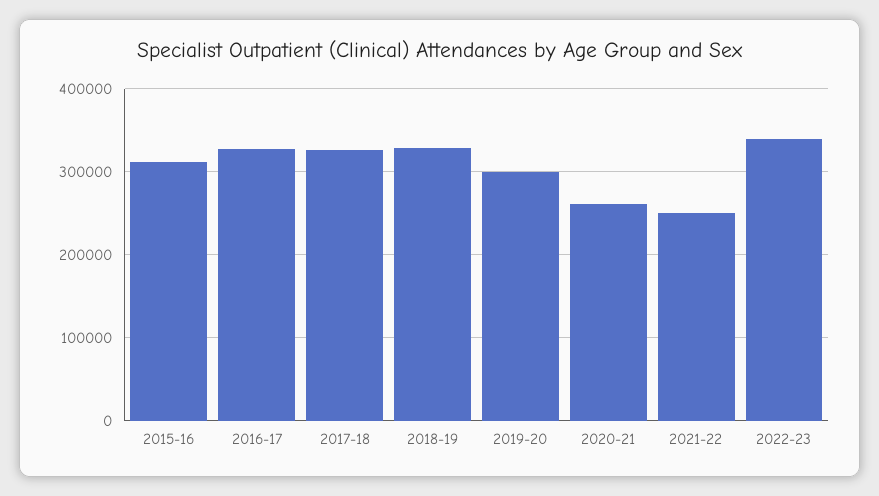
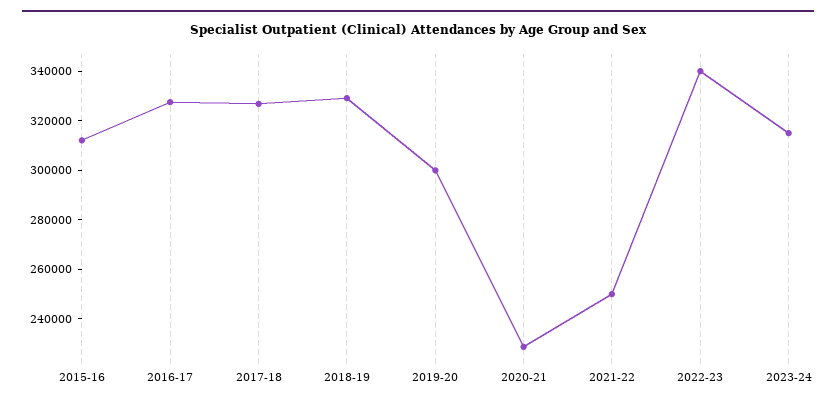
2020-21: 260000 -> 230000
2023-24: none -> 315000

